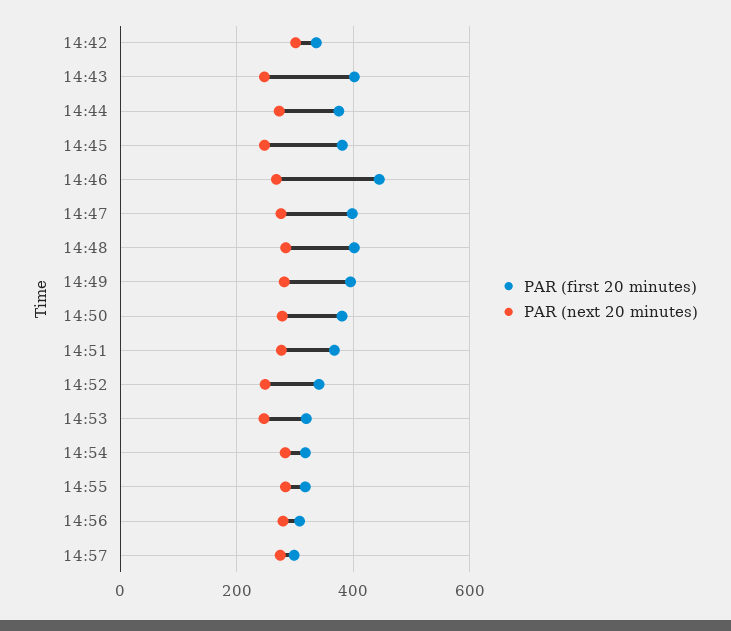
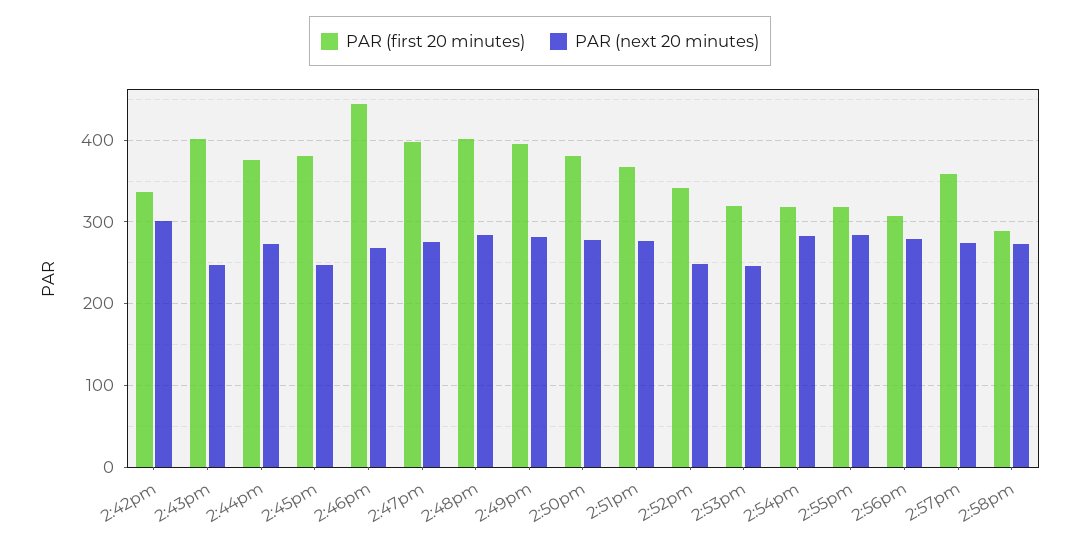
PAR (first 20 minutes), 14:57: 300 -> 360
PAR (first 20 minutes), 2:58pm: none -> 290
PAR (next 20 minutes), 2:58pm: none -> 270

